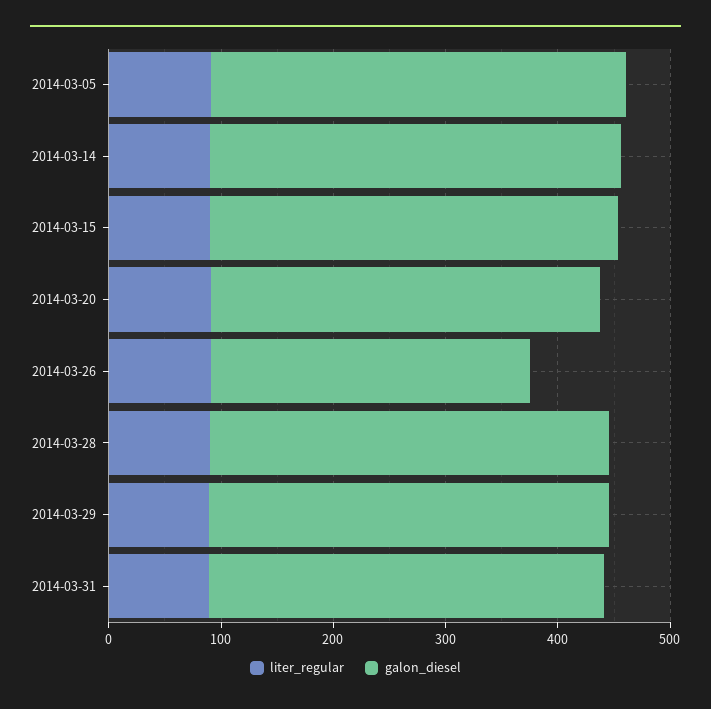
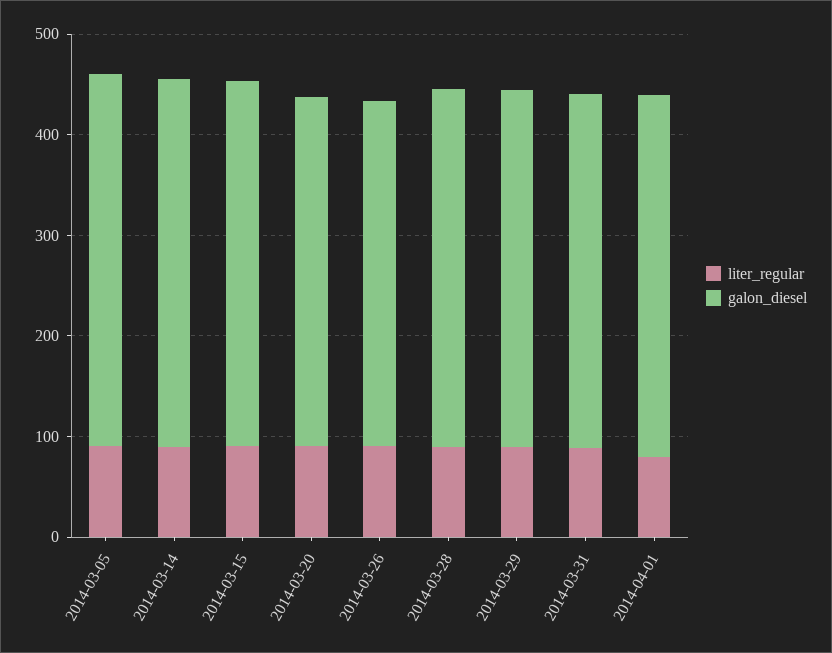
galon_diesel, 2014-03-26: 280 -> 340
liter_regular, 2014-04-01: none -> 80
galon_diesel, 2014-04-01: none -> 360

